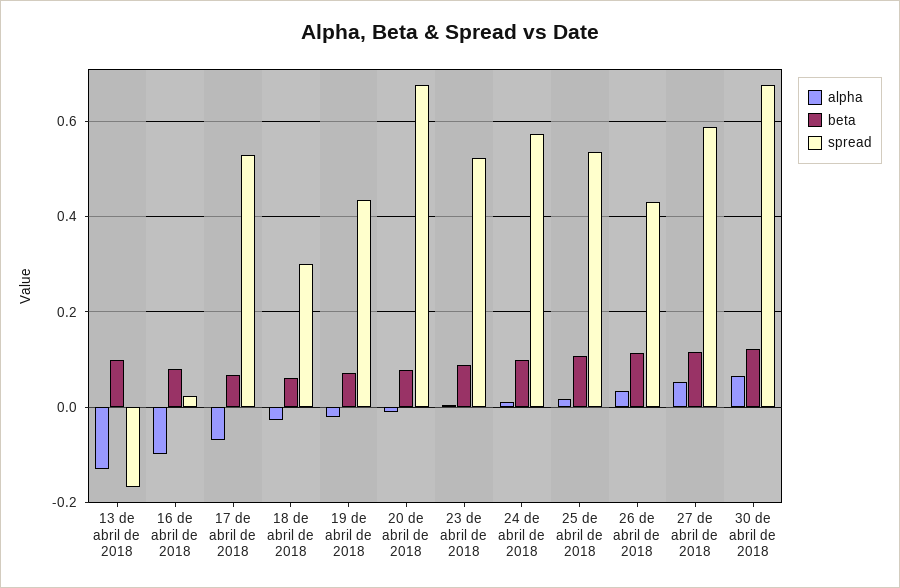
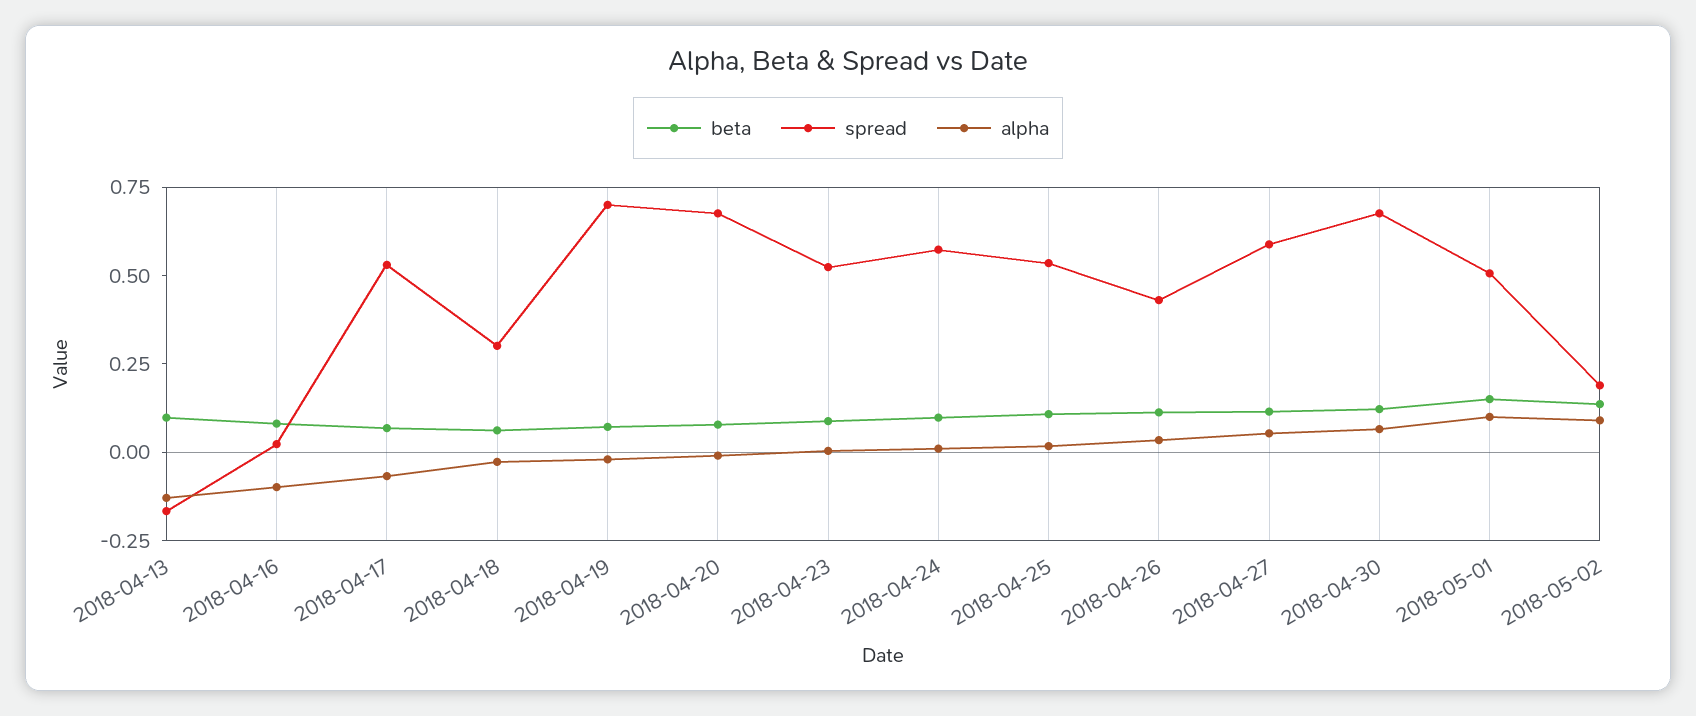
spread, 19 de abril de 2018: 0.44 -> 0.7
beta, 2018-05-01: none -> 0.15
spread, 2018-05-01: none -> 0.5
alpha, 2018-05-01: none -> 0.1
beta, 2018-05-02: none -> 0.15
spread, 2018-05-02: none -> 0.2
alpha, 2018-05-02: none -> 0.1

